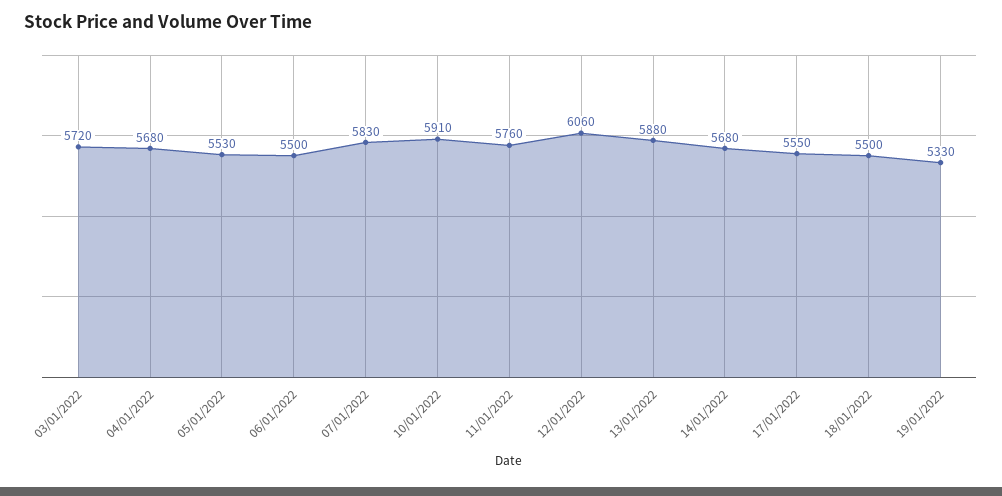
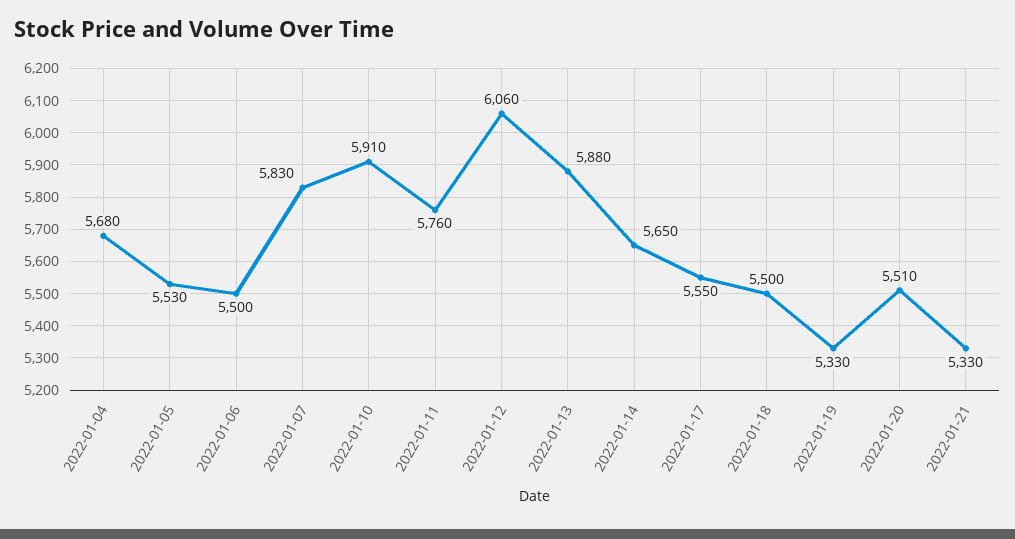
03/01/2022: 5720 -> none
14/01/2022: 5680 -> 5650
2022-01-20: none -> 5510
2022-01-21: none -> 5330

